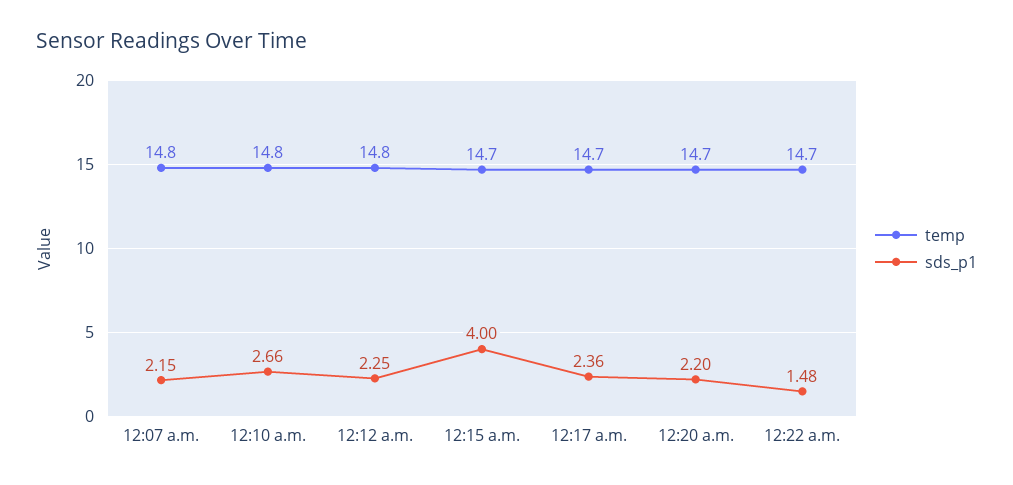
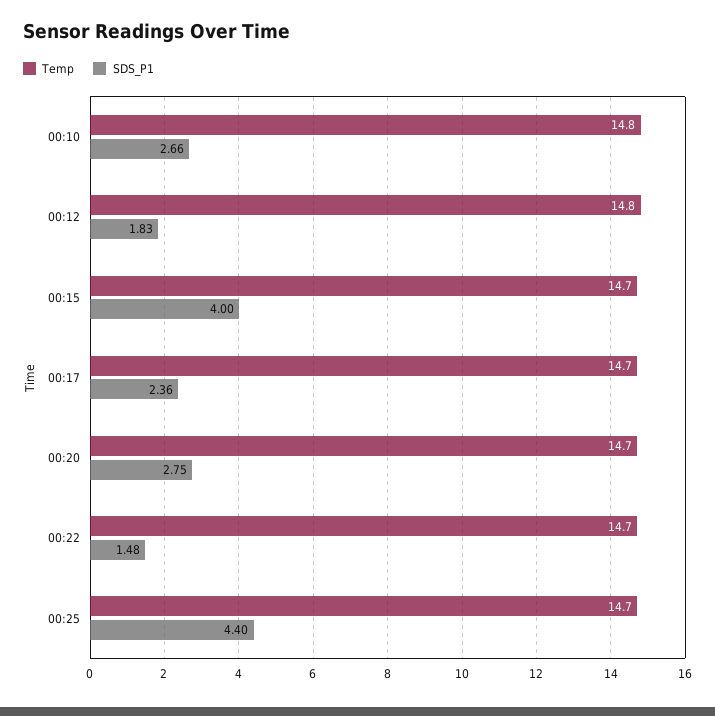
temp, 12:07 a.m.: 14.8 -> none
sds_p1, 12:07 a.m.: 2.15 -> none
sds_p1, 12:12 a.m.: 2.25 -> 1.83
sds_p1, 12:20 a.m.: 2.2 -> 2.75
temp, 00:25: none -> 14.7
sds_p1, 00:25: none -> 4.4

